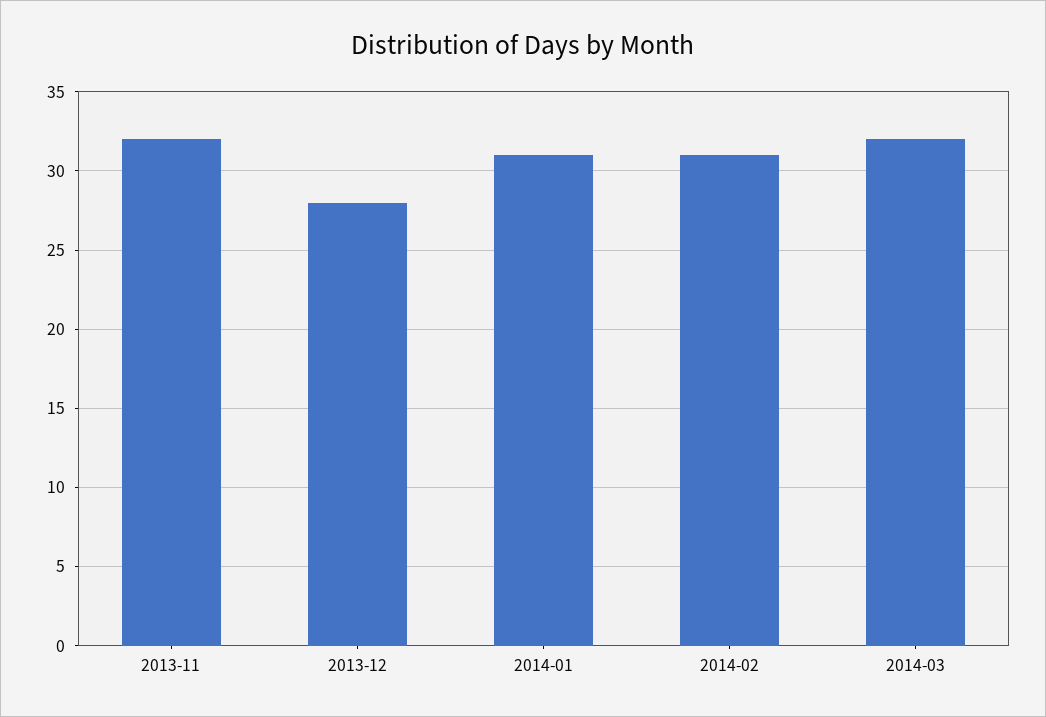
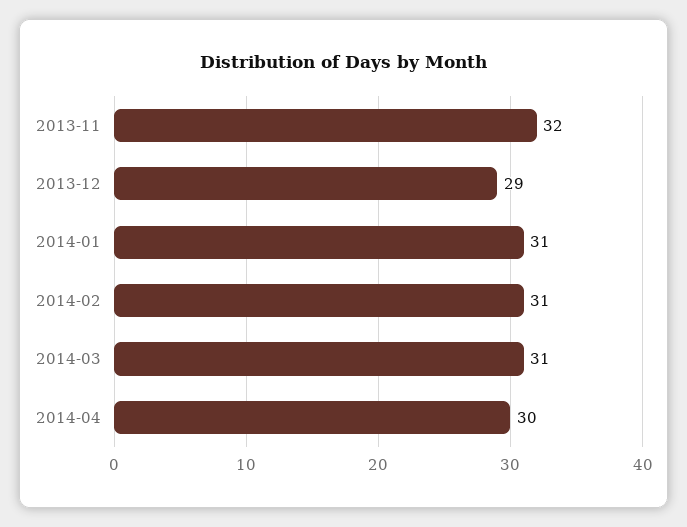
2013-12: 28 -> 29
2014-03: 32 -> 31
2014-04: none -> 30

